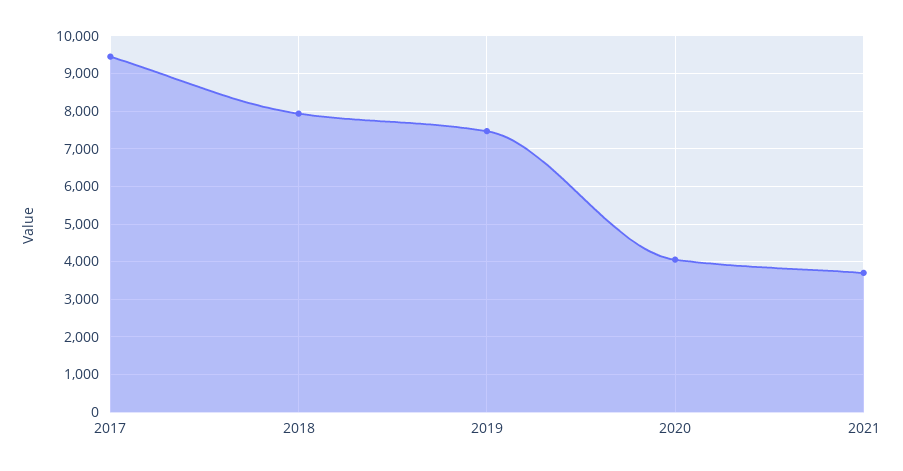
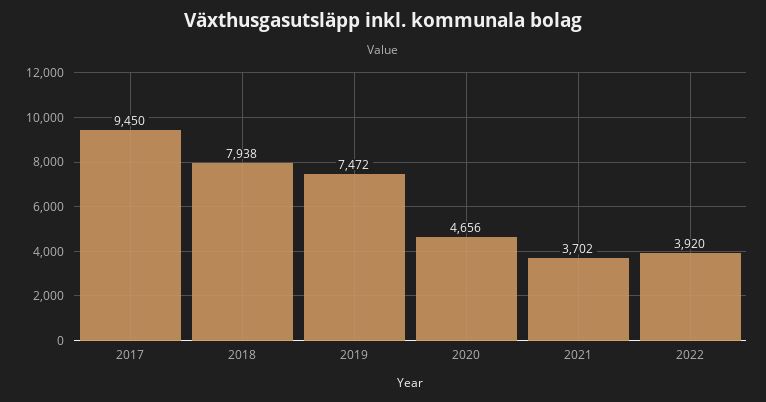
2020: 4000 -> 4656
2022: none -> 3920

